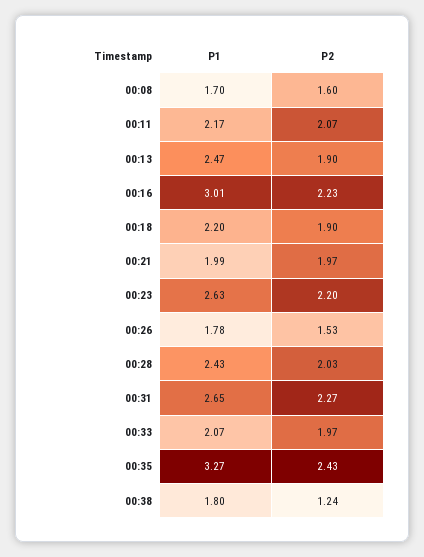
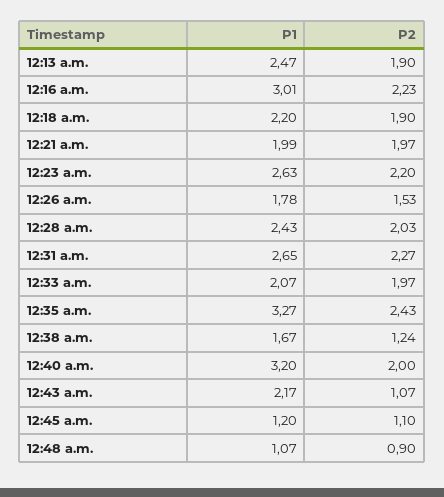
P1, 00:08: 1.7 -> none
P2, 00:08: 1.6 -> none
P1, 00:11: 2.17 -> none
P2, 00:11: 2.07 -> none
P1, 00:38: 1.8 -> 1.67
P1, 12:40 a.m.: none -> 3.2
P2, 12:40 a.m.: none -> 2
P1, 12:43 a.m.: none -> 2.17
P2, 12:43 a.m.: none -> 1.07
P1, 12:45 a.m.: none -> 1.2
P2, 12:45 a.m.: none -> 1.1
P1, 12:48 a.m.: none -> 1.07
P2, 12:48 a.m.: none -> 0.9

